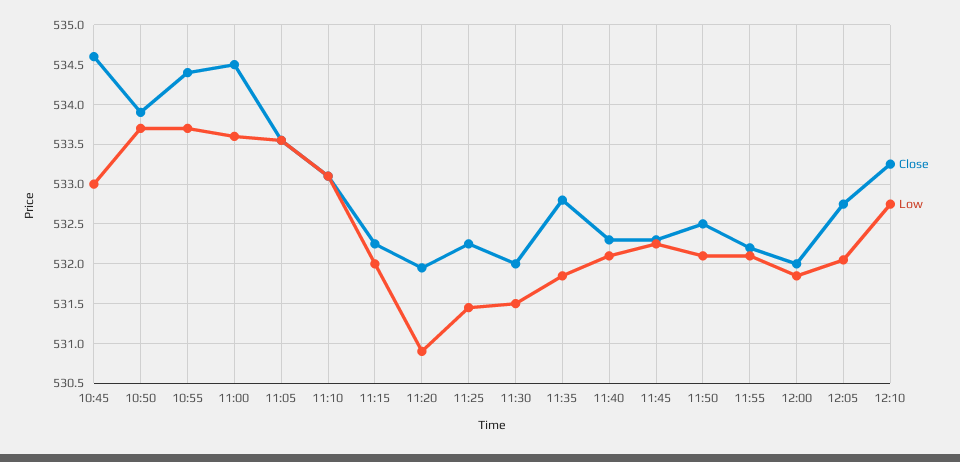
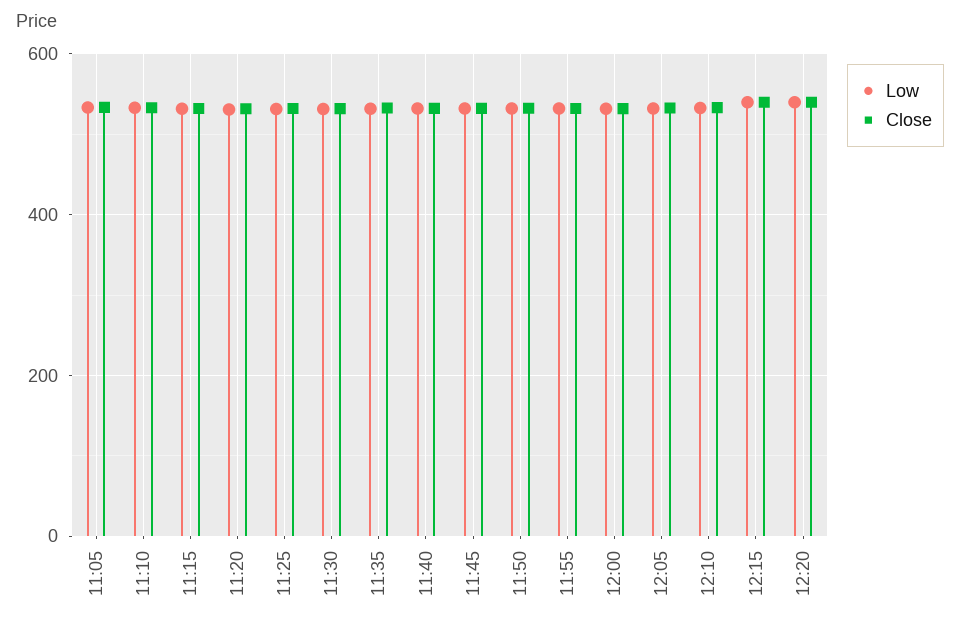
Close, 10:45: 534.6 -> none
Low, 10:45: 533 -> none
Close, 10:50: 533.9 -> none
Low, 10:50: 533.7 -> none
Close, 10:55: 534.4 -> none
Low, 10:55: 533.7 -> none
Close, 11:00: 534.5 -> none
Low, 11:00: 533.6 -> none
Low, 12:15: none -> 540
Close, 12:15: none -> 540
Low, 12:20: none -> 540
Close, 12:20: none -> 540

